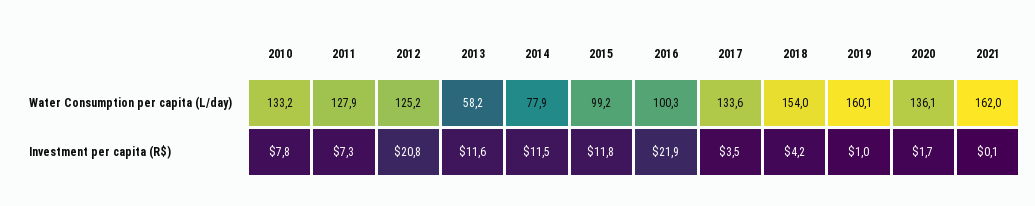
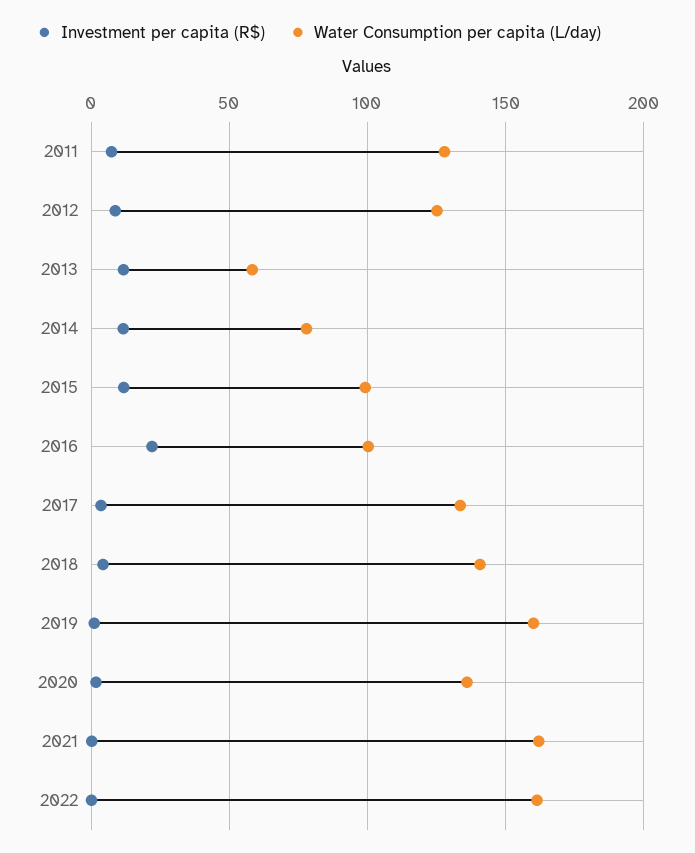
Water Consumption per capita (L/day), 2010: 133.2 -> none
Water Consumption per capita (L/day), 2018: 154 -> 140
Investment per capita (R$), 2010: 7.8 -> none
Investment per capita (R$), 2012: 20.8 -> 10
Investment per capita (R$), 2022: none -> 0
Water Consumption per capita (L/day), 2022: none -> 160

